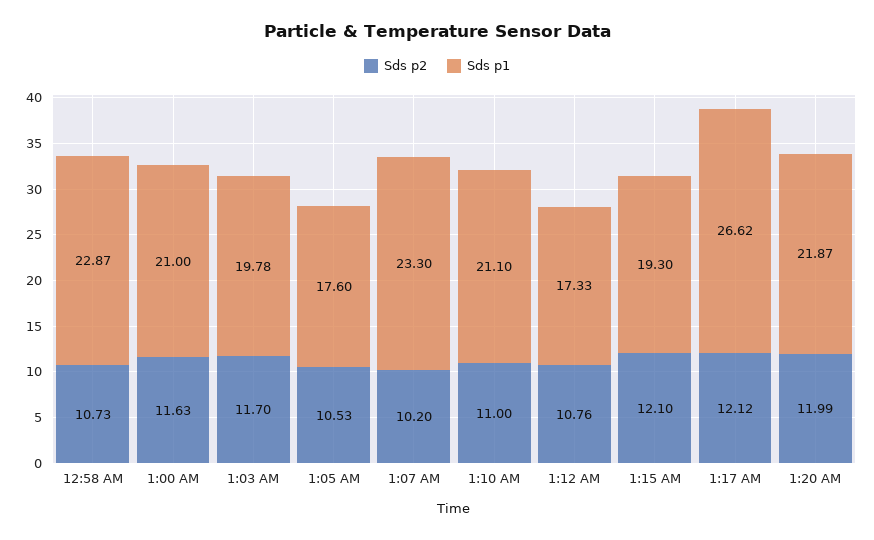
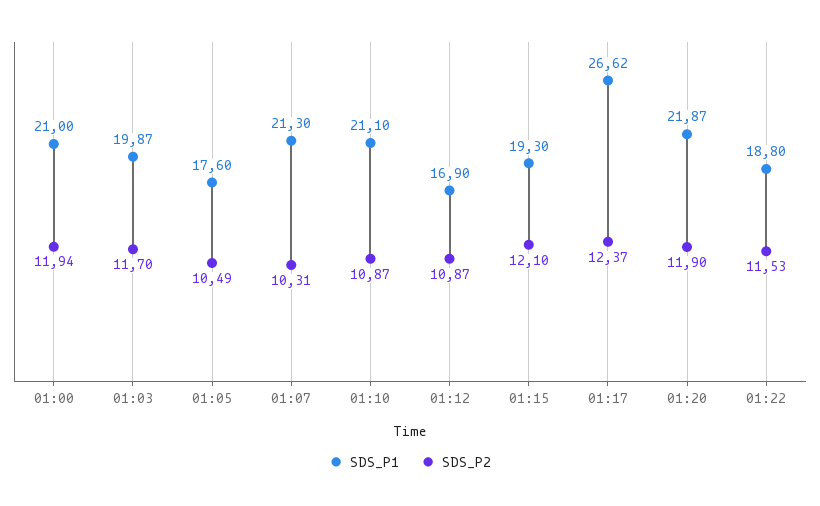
Sds p2, 12:58 AM: 10.73 -> none
Sds p1, 12:58 AM: 22.87 -> none
Sds p2, 1:00 AM: 11.63 -> 11.94
Sds p1, 1:03 AM: 19.78 -> 19.87
Sds p2, 1:05 AM: 10.53 -> 10.49
Sds p2, 1:07 AM: 10.2 -> 10.31
Sds p1, 1:07 AM: 23.3 -> 21.3
Sds p2, 1:10 AM: 11 -> 10.87
Sds p2, 1:12 AM: 10.76 -> 10.87
Sds p1, 1:12 AM: 17.33 -> 16.9
Sds p2, 1:17 AM: 12.12 -> 12.37
Sds p2, 1:20 AM: 11.99 -> 11.9
Sds p1, 01:22: none -> 18.8
Sds p2, 01:22: none -> 11.53

